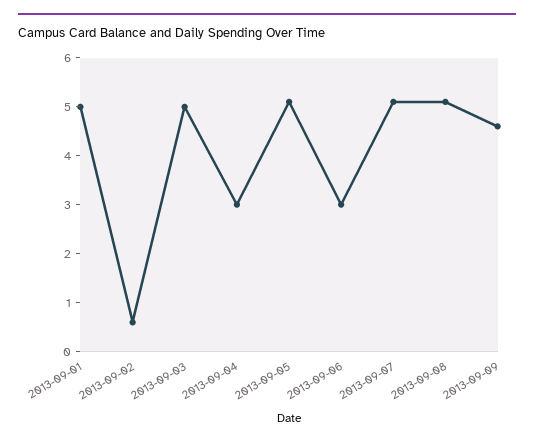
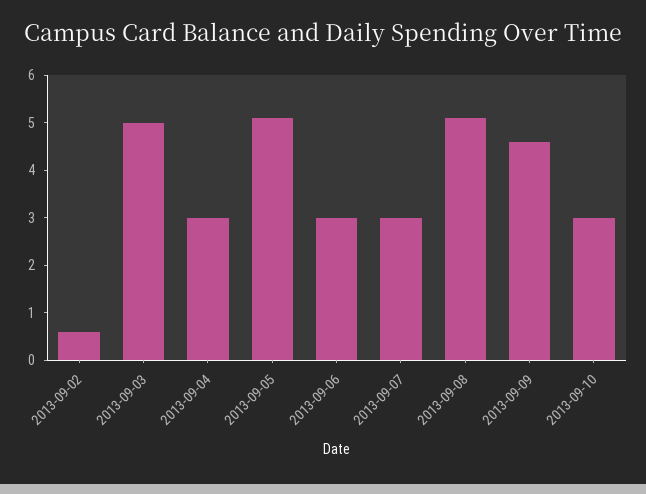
2013-09-01: 5 -> none
2013-09-07: 5 -> 3
2013-09-10: none -> 3

